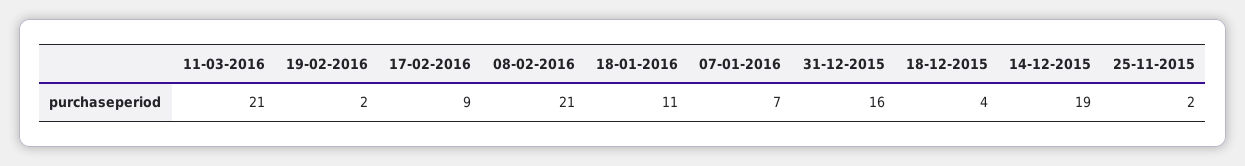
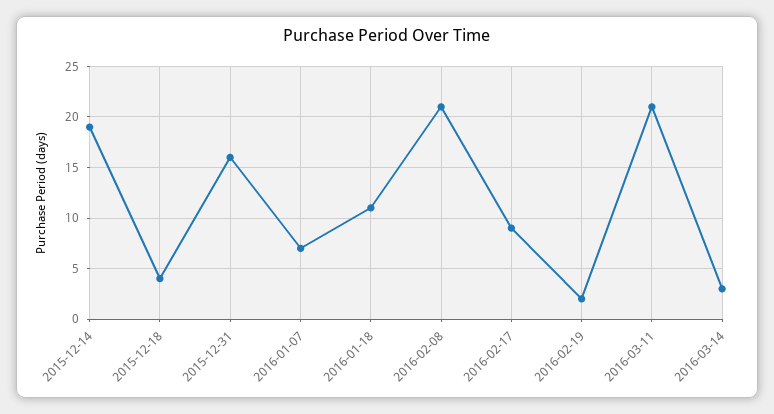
25-11-2015: 2 -> none
2016-03-14: none -> 3

